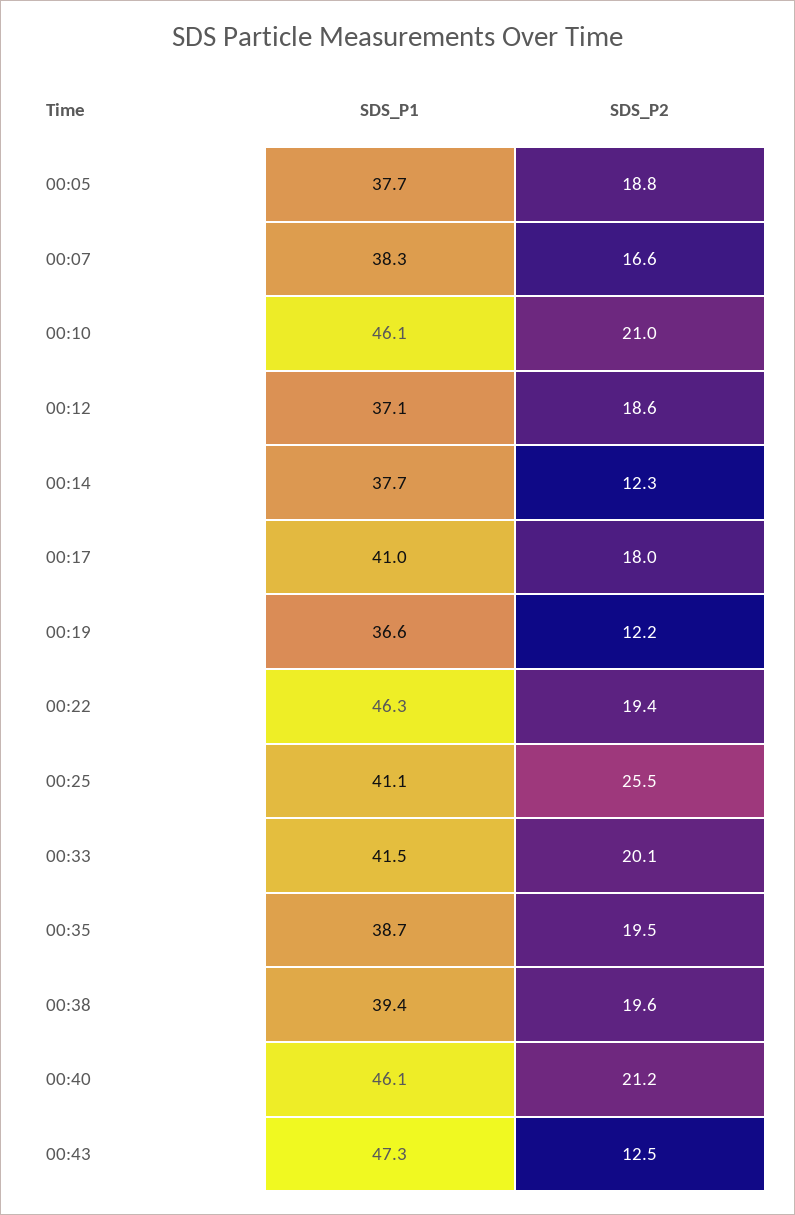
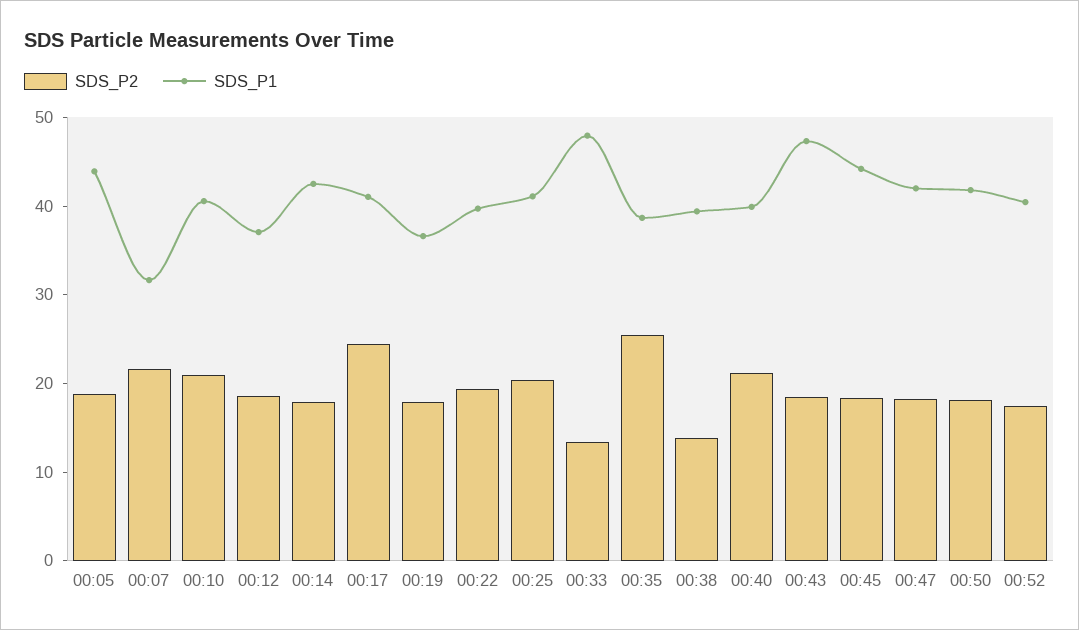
SDS_P1, 00:05: 37.7 -> 44
SDS_P1, 00:07: 38.3 -> 32
SDS_P2, 00:07: 16.6 -> 22
SDS_P1, 00:10: 46.1 -> 40
SDS_P1, 00:14: 37.7 -> 42
SDS_P2, 00:14: 12.3 -> 18
SDS_P2, 00:17: 18 -> 24
SDS_P2, 00:19: 12.2 -> 18
SDS_P1, 00:22: 46.3 -> 40
SDS_P2, 00:25: 25.5 -> 20
SDS_P1, 00:33: 41.5 -> 48
SDS_P2, 00:33: 20.1 -> 14
SDS_P2, 00:35: 19.5 -> 26
SDS_P2, 00:38: 19.6 -> 14
SDS_P1, 00:40: 46.1 -> 40
SDS_P2, 00:43: 12.5 -> 18
SDS_P2, 00:45: none -> 18
SDS_P1, 00:45: none -> 44
SDS_P2, 00:47: none -> 18
SDS_P1, 00:47: none -> 42
SDS_P2, 00:50: none -> 18
SDS_P1, 00:50: none -> 42
SDS_P2, 00:52: none -> 18
SDS_P1, 00:52: none -> 40

